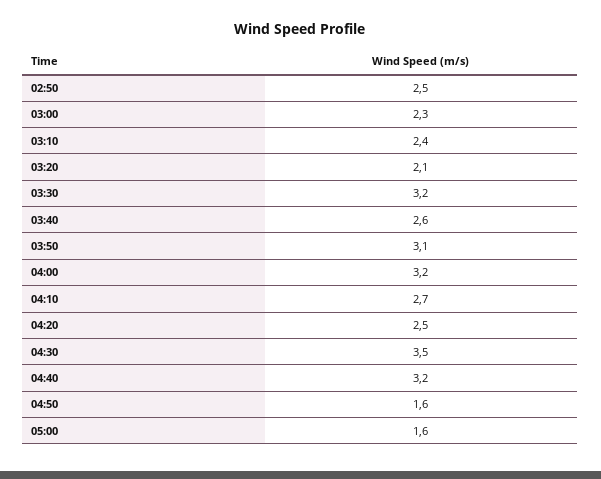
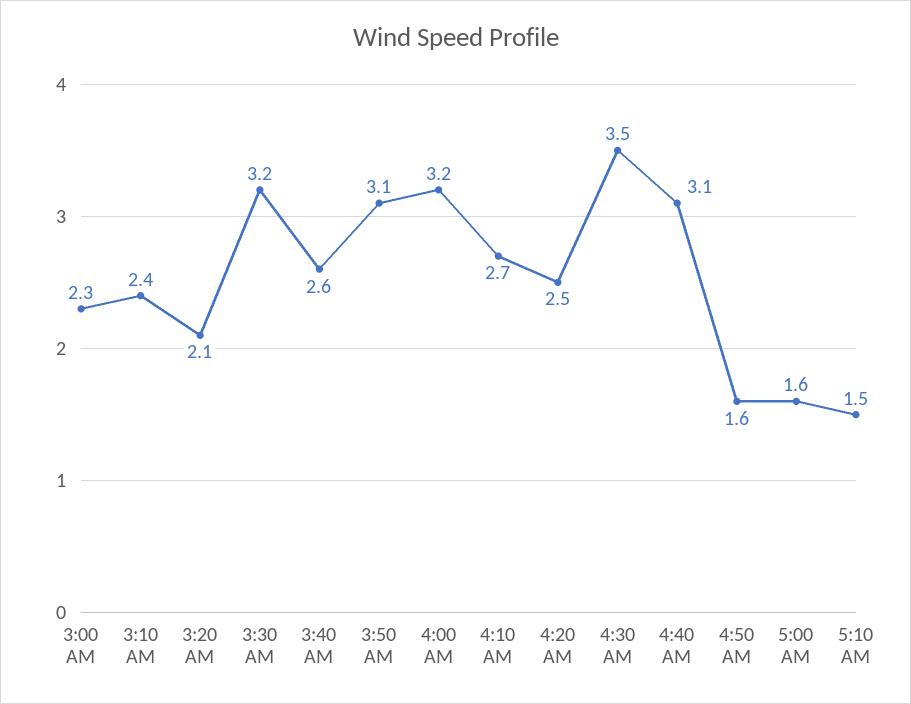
02:50: 2.5 -> none
04:40: 3.2 -> 3.1
5:10 AM: none -> 1.5

